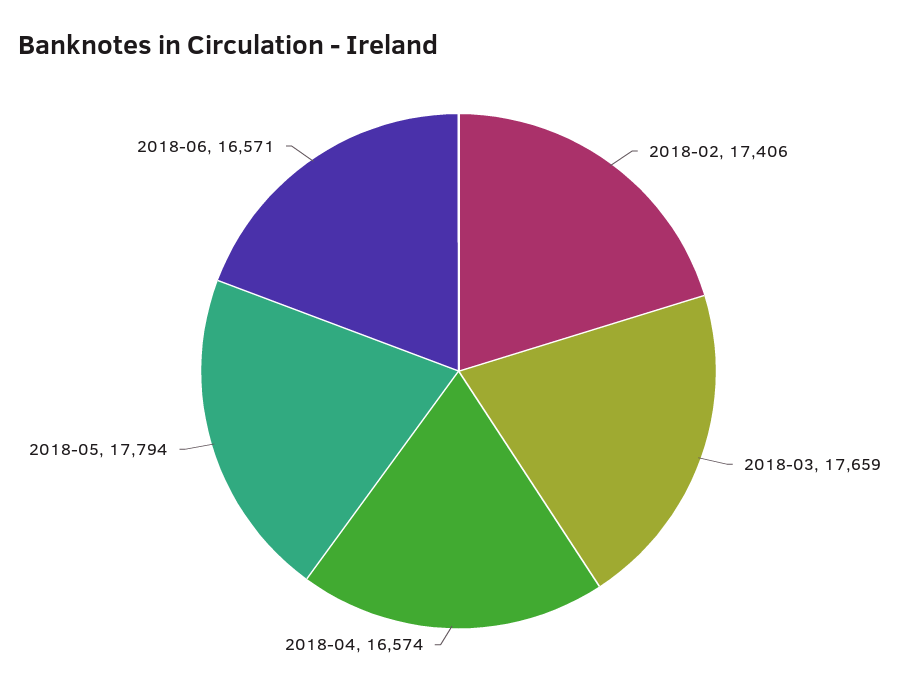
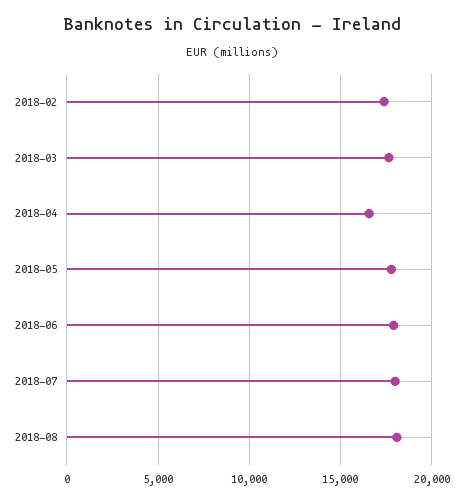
2018-06: 16571 -> 18000
2018-07: none -> 18000
2018-08: none -> 18000

